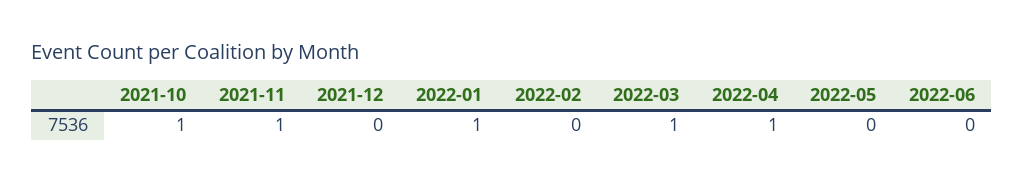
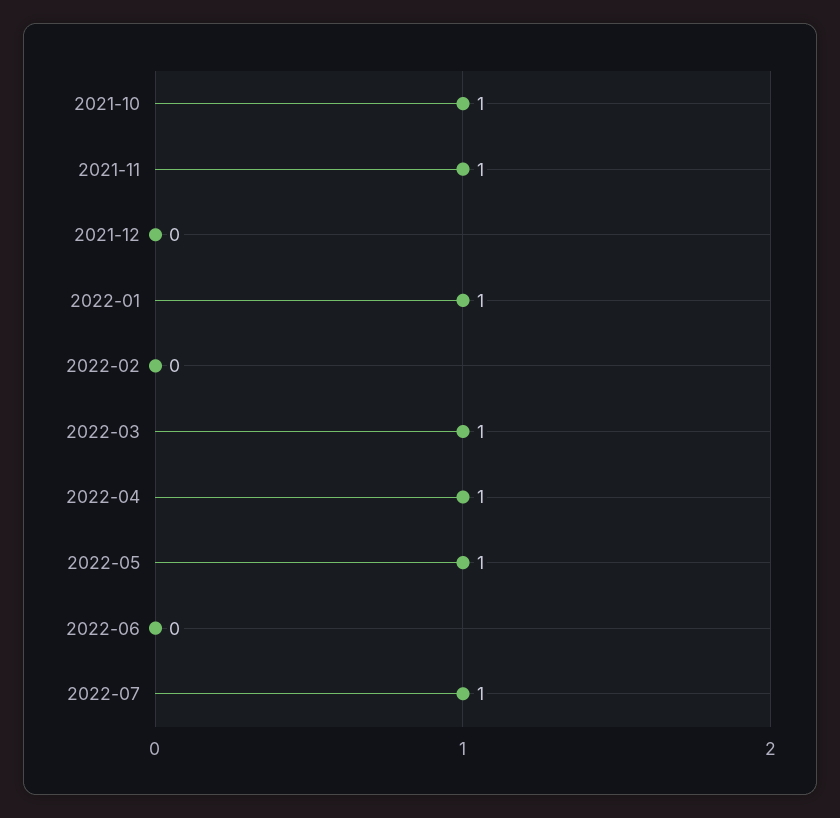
2022-05: 0 -> 1
2022-07: none -> 1

